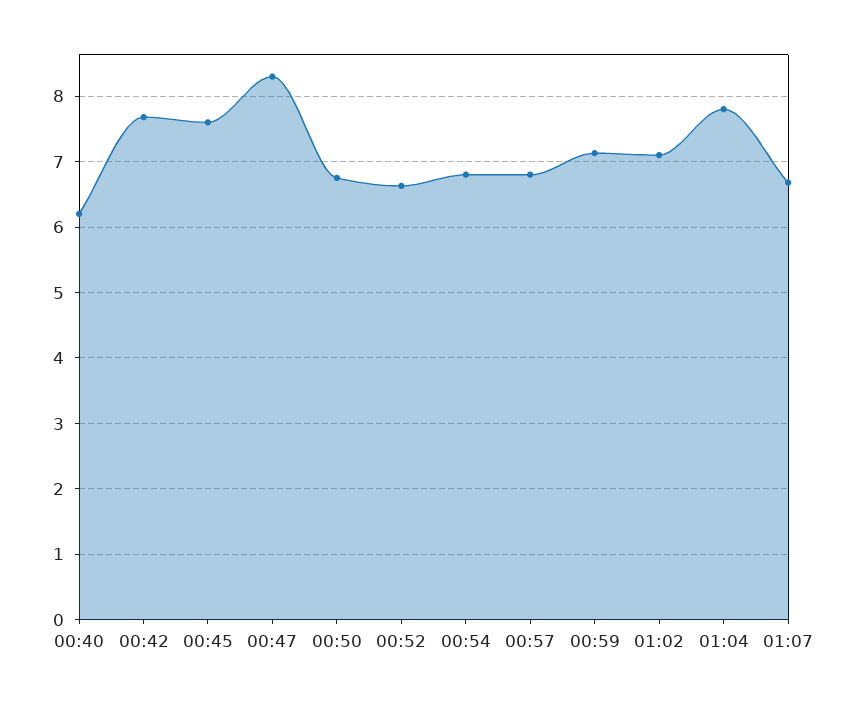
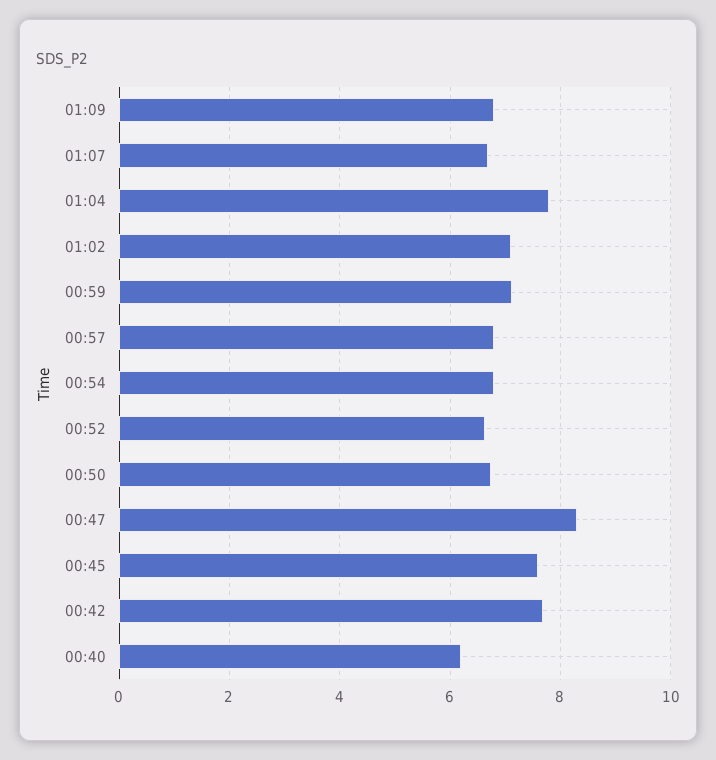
01:09: none -> 6.8

